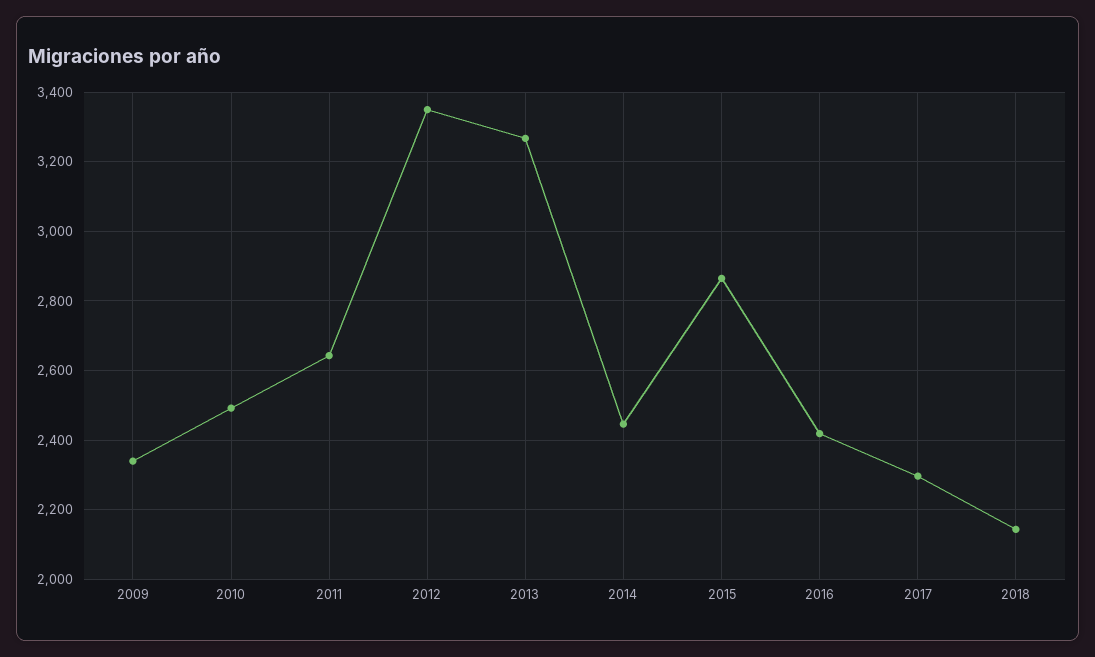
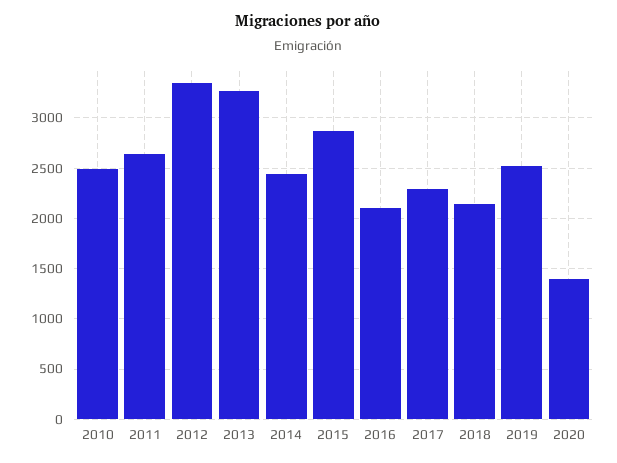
2009: 2340 -> none
2016: 2420 -> 2100
2019: none -> 2500
2020: none -> 1400

